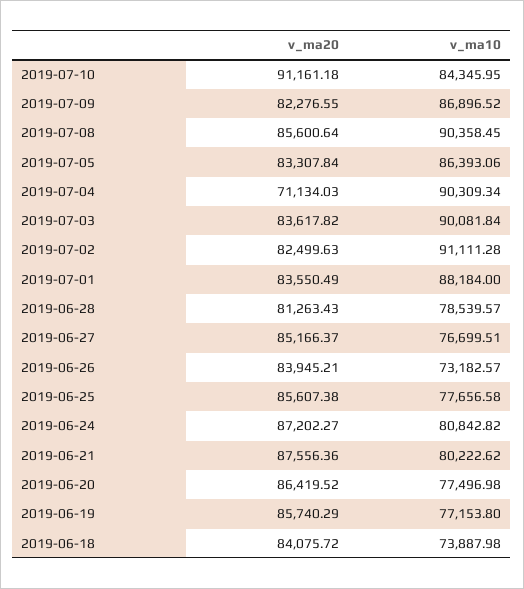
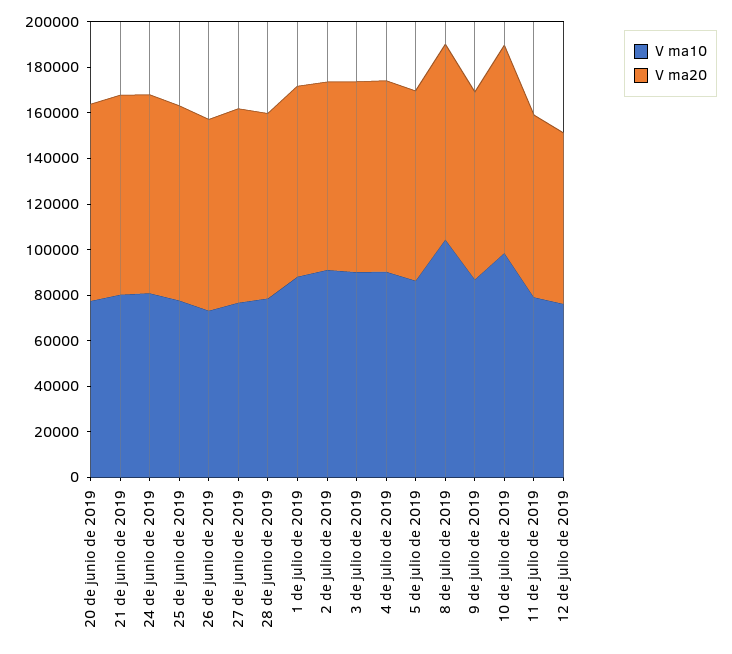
v_ma10, 2019-07-10: 84345.95 -> 100000
v_ma10, 2019-07-08: 90358.45 -> 105000
v_ma20, 2019-07-04: 71134.03 -> 85000
v_ma20, 2019-06-19: 85740.29 -> none
v_ma10, 2019-06-19: 77153.8 -> none
v_ma20, 2019-06-18: 84075.72 -> none
v_ma10, 2019-06-18: 73887.98 -> none
v_ma10, 11 de julio de 2019: none -> 80000
v_ma20, 11 de julio de 2019: none -> 80000
v_ma10, 12 de julio de 2019: none -> 75000
v_ma20, 12 de julio de 2019: none -> 75000

